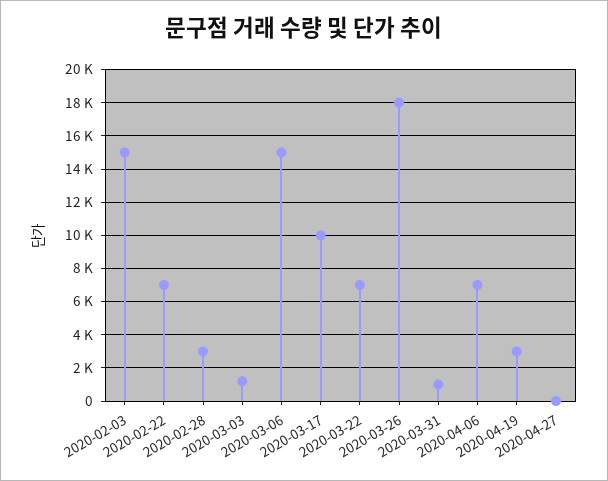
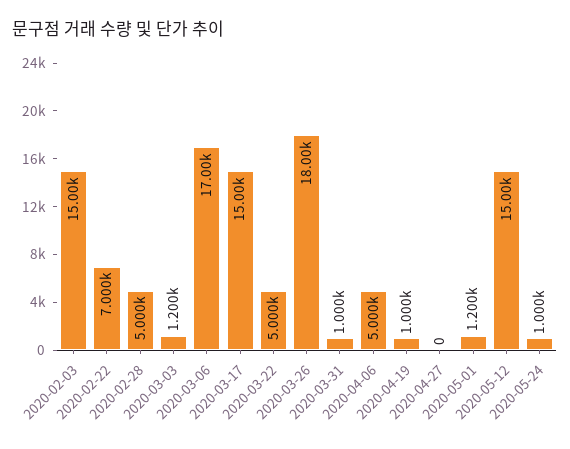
2020-02-28: 3000 -> 5000
2020-03-06: 15000 -> 17000
2020-03-17: 10000 -> 15000
2020-03-22: 7000 -> 5000
2020-04-06: 7000 -> 5000
2020-04-19: 3000 -> 1000
2020-05-01: none -> 1200
2020-05-12: none -> 15000
2020-05-24: none -> 1000

